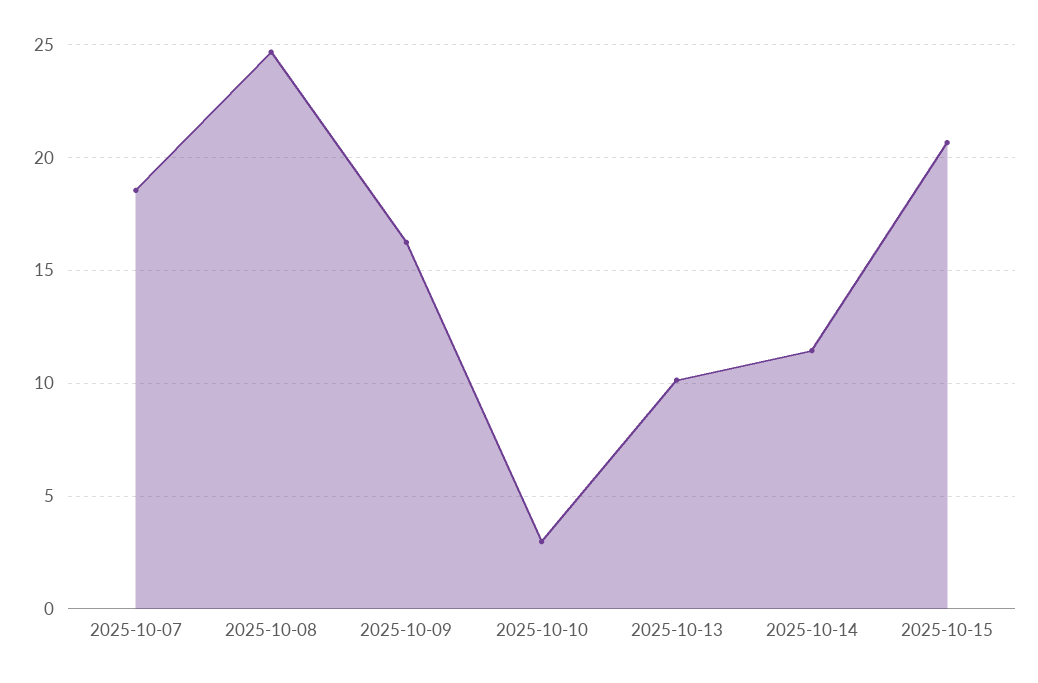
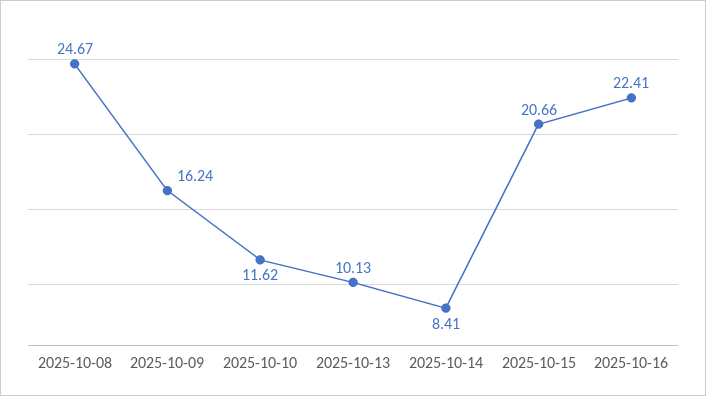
2025-10-07: 18.5 -> none
2025-10-10: 3 -> 11.62
2025-10-14: 11.5 -> 8.41
2025-10-16: none -> 22.41

